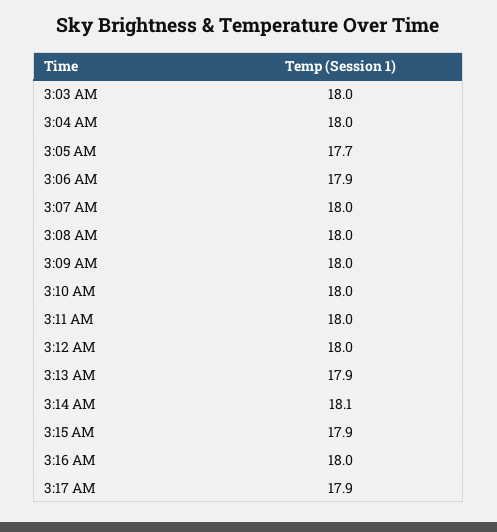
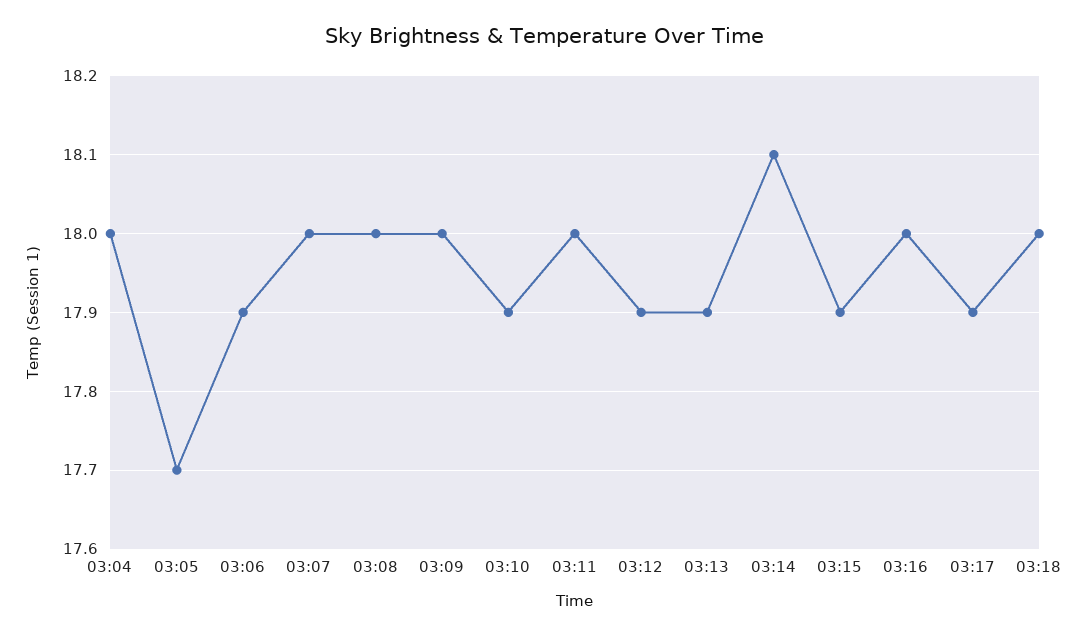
3:03 AM: 18 -> none
3:10 AM: 18 -> 17.9
3:12 AM: 18 -> 17.9
03:18: none -> 18

